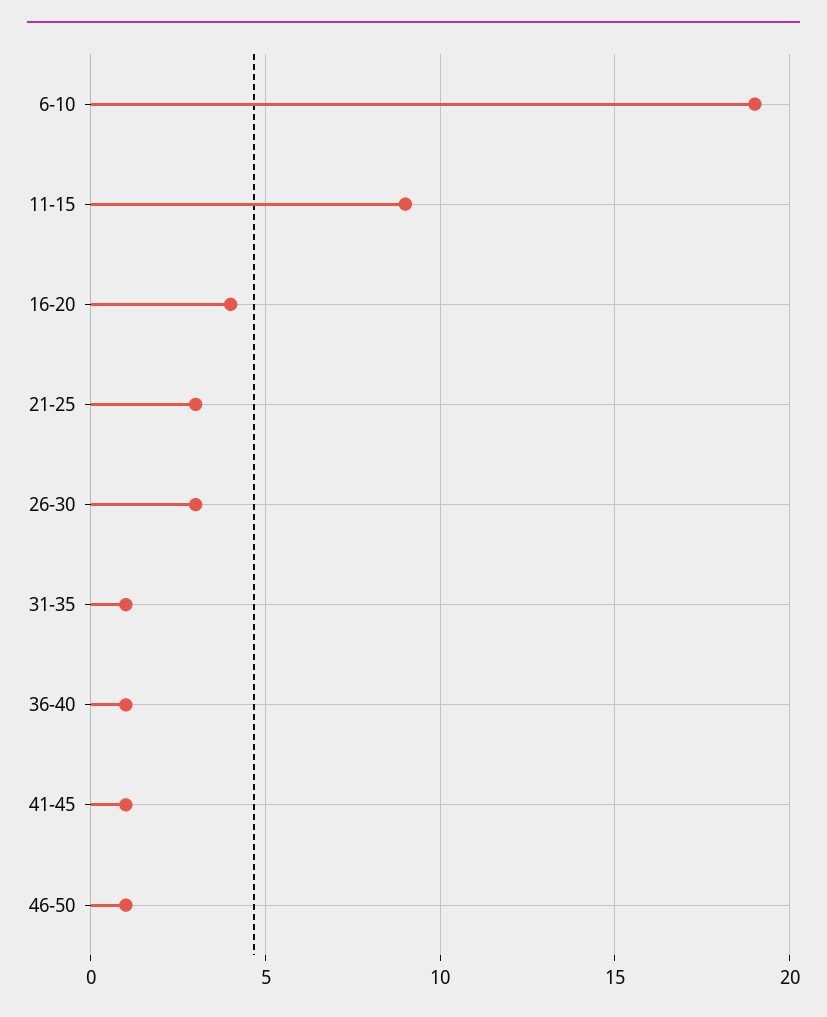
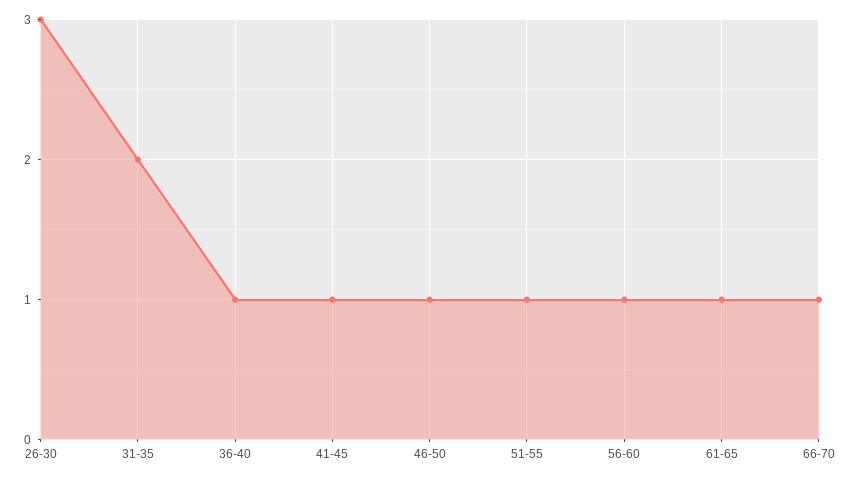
6-10: 19 -> none
11-15: 9 -> none
16-20: 4 -> none
21-25: 3 -> none
31-35: 1 -> 2
51-55: none -> 1
56-60: none -> 1
61-65: none -> 1
66-70: none -> 1

